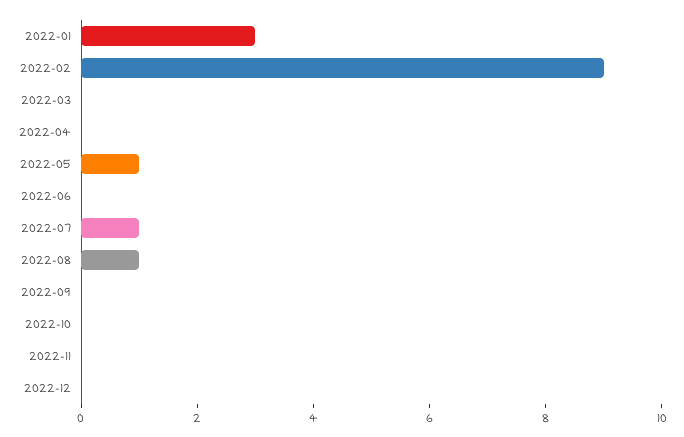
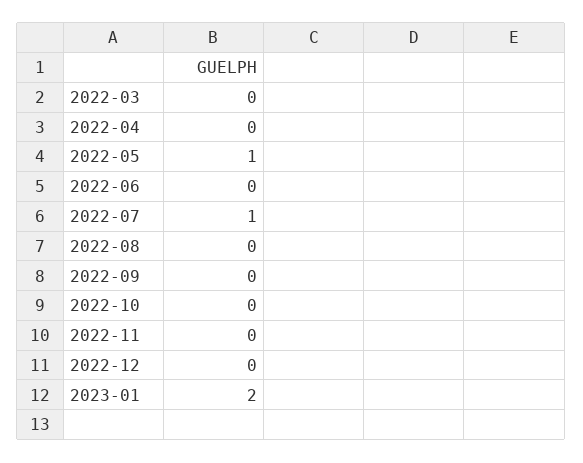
2022-01: 3 -> none
2022-02: 9 -> none
2022-08: 1 -> 0
2023-01: none -> 2

